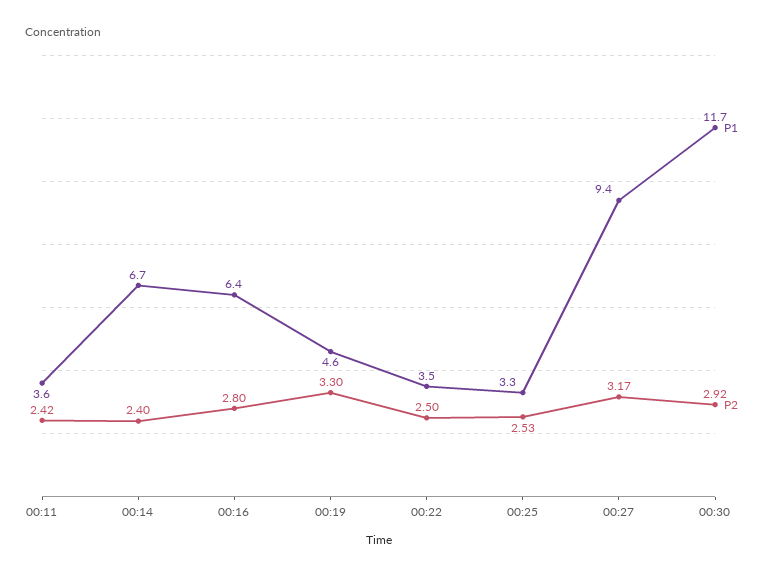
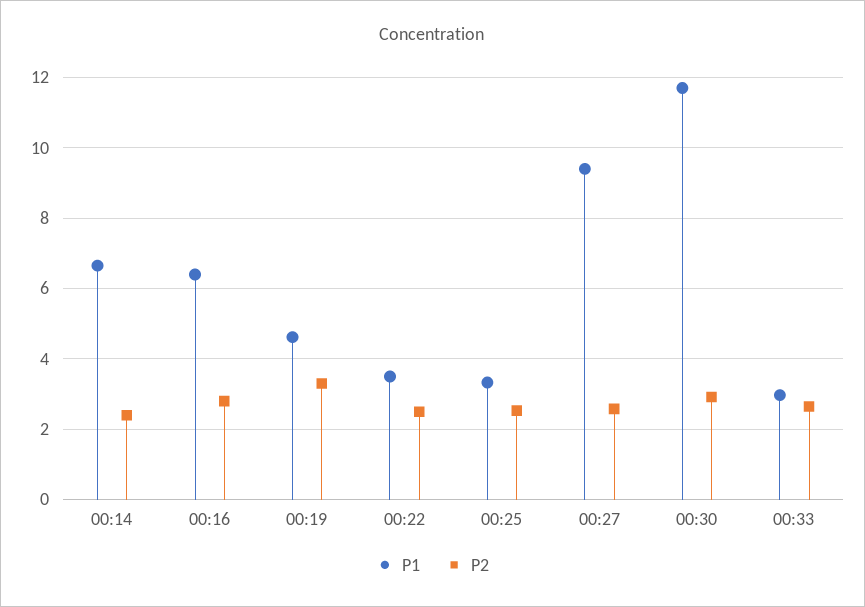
P1, 00:11: 3.6 -> none
P2, 00:11: 2.42 -> none
P2, 00:27: 3.17 -> 2.6
P1, 00:33: none -> 3
P2, 00:33: none -> 2.6

